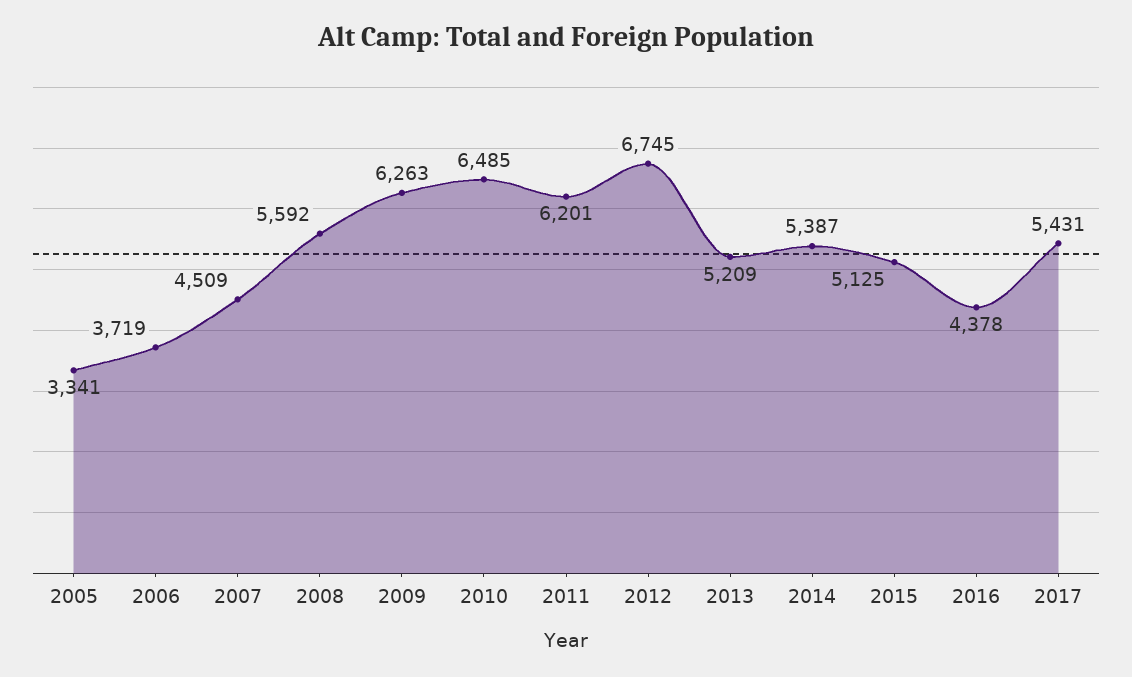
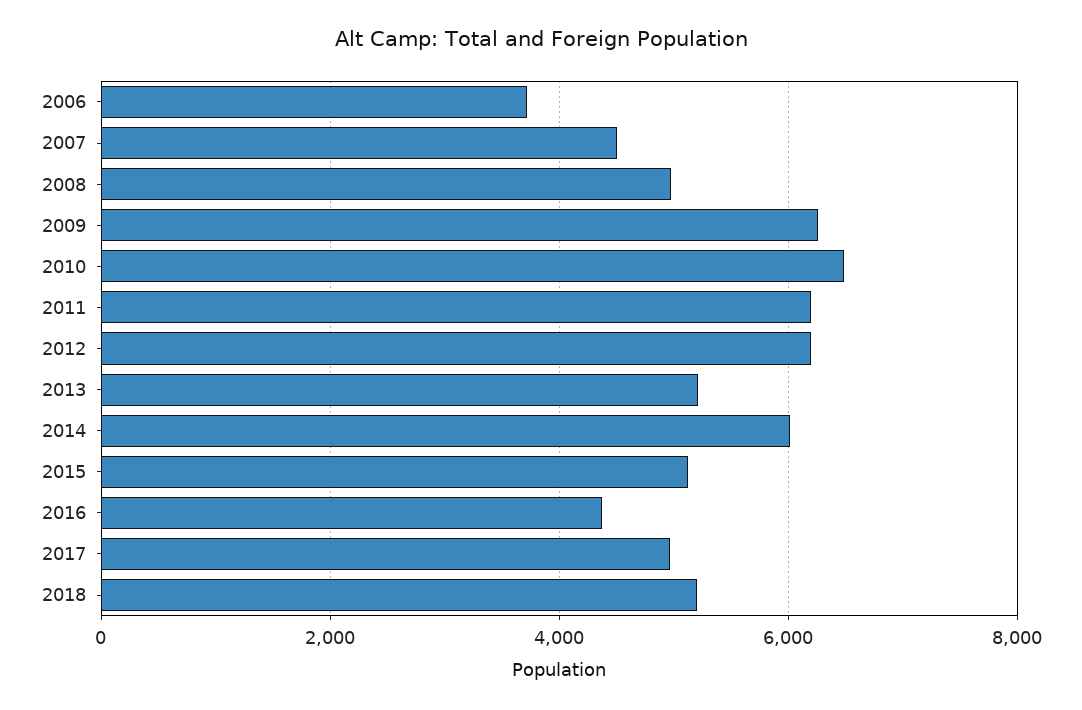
2005: 3341 -> none
2008: 5592 -> 5000
2012: 6745 -> 6200
2014: 5387 -> 6000
2017: 5431 -> 5000
2018: none -> 5200

